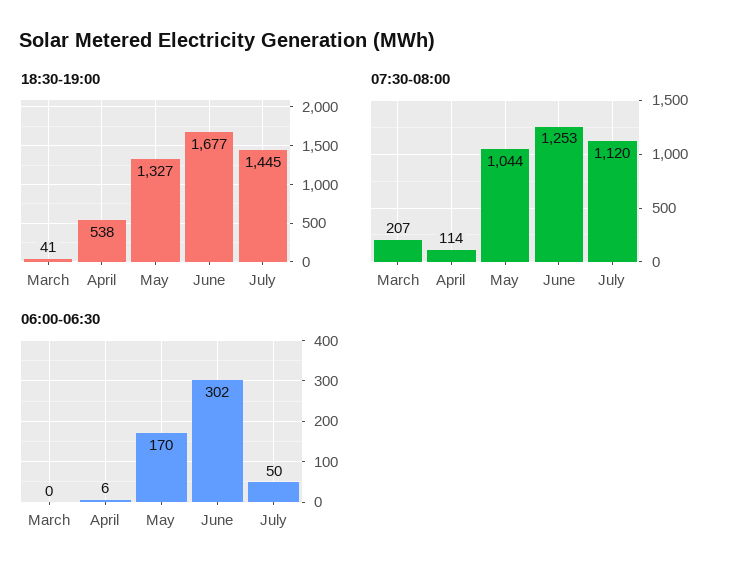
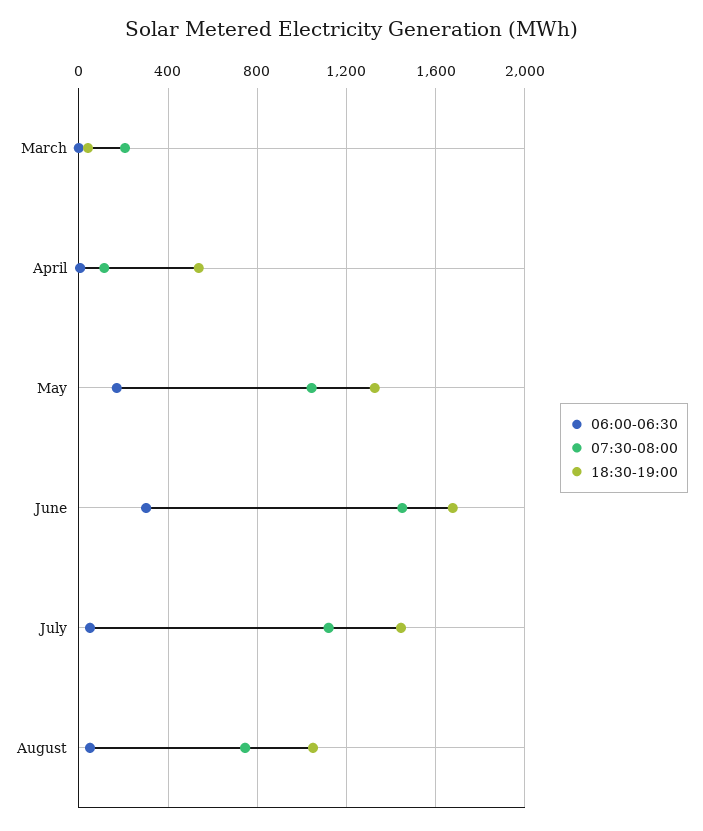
07:30-08:00, June: 1253 -> 1450
06:00-06:30, August: none -> 50
07:30-08:00, August: none -> 750
18:30-19:00, August: none -> 1050

